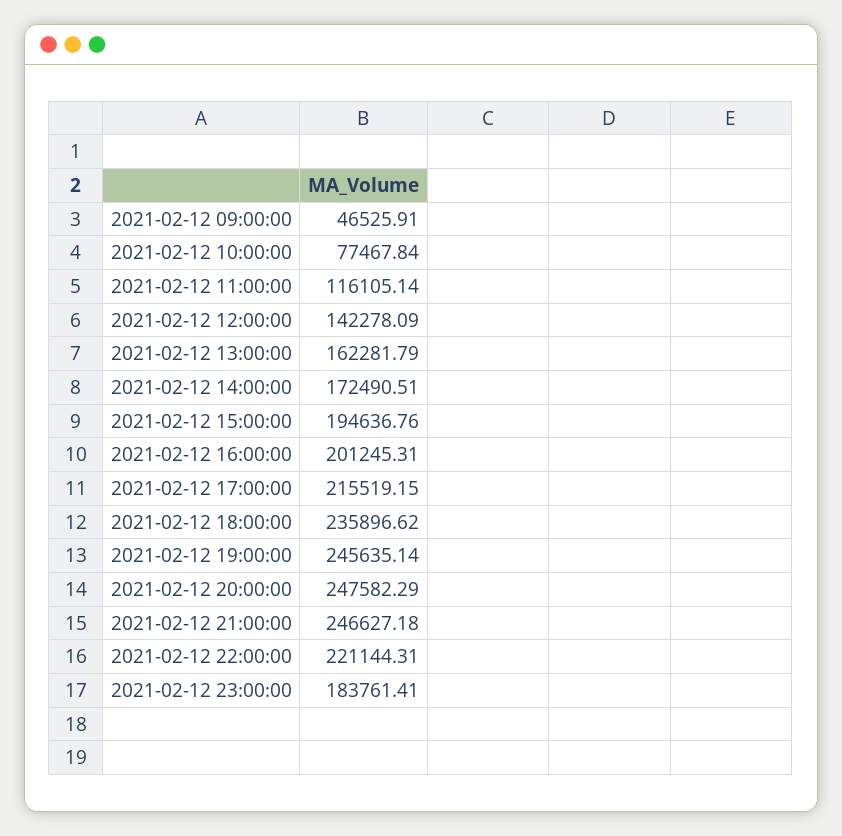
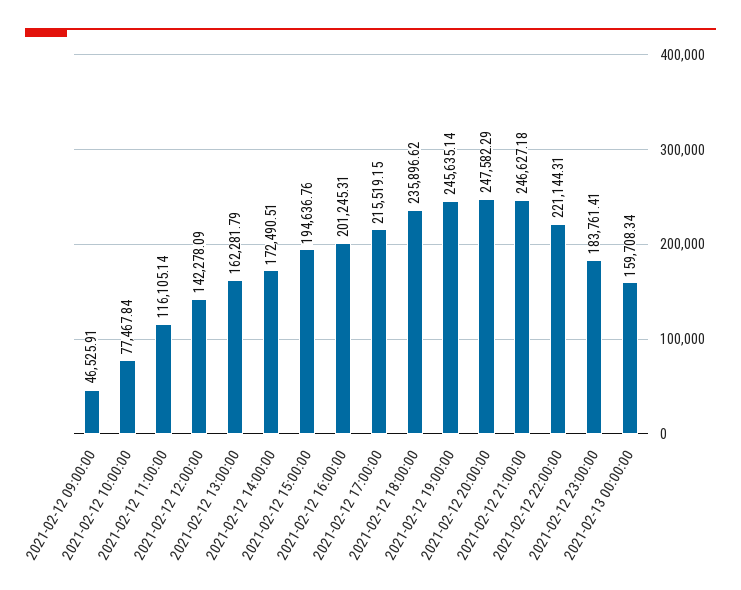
2021-02-13 00:00:00: none -> 159708.34

